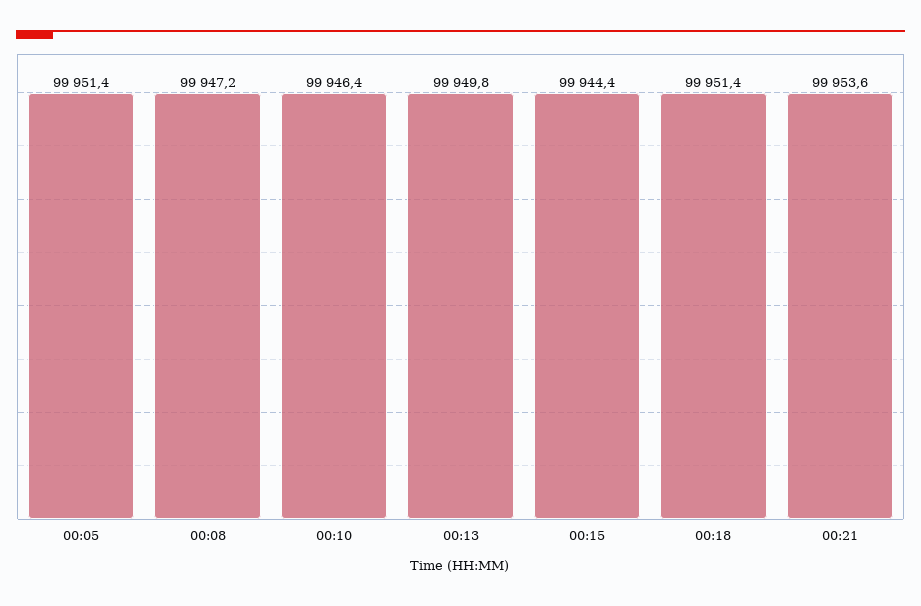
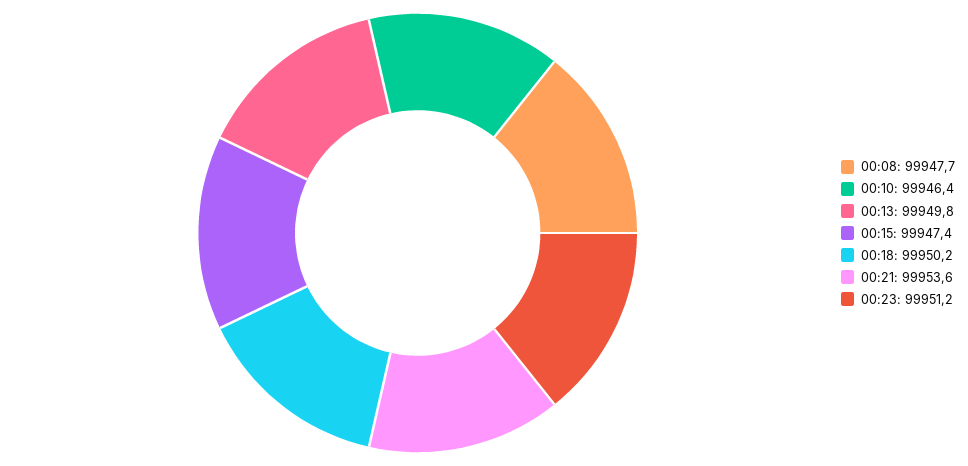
00:05: 99951.4 -> none
00:08: 99947.2 -> 99947.7
00:15: 99944.4 -> 99947.4
00:18: 99951.4 -> 99950.2
00:23: none -> 99951.2

